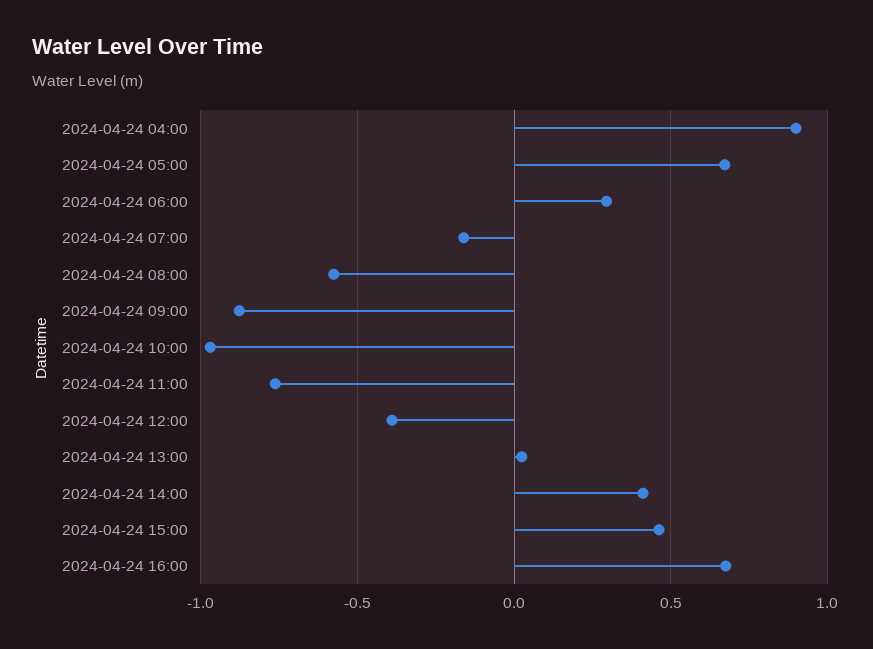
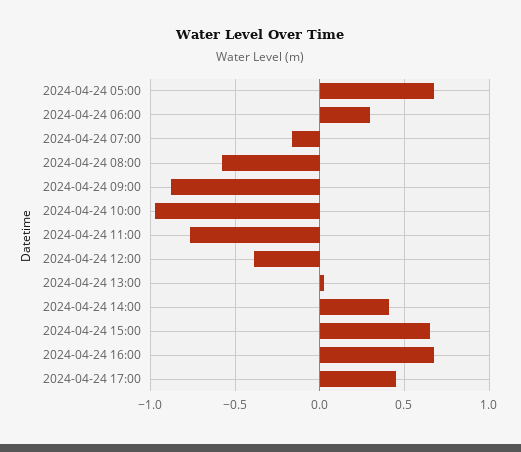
2024-04-24 04:00: 0.9 -> none
2024-04-24 15:00: 0.45 -> 0.65
2024-04-24 17:00: none -> 0.45

